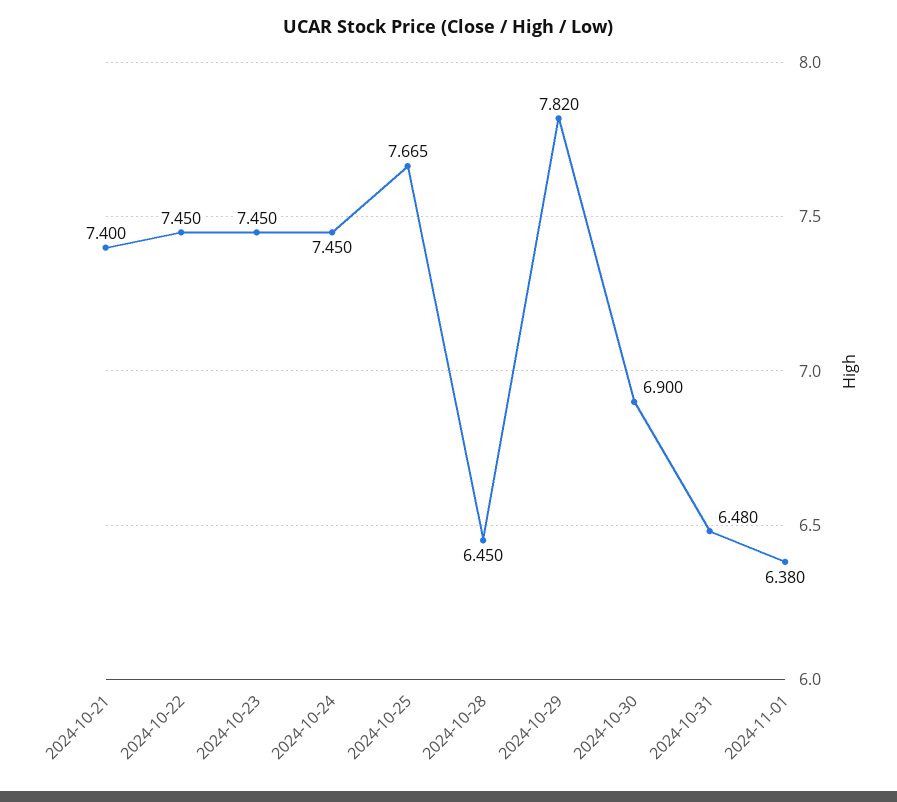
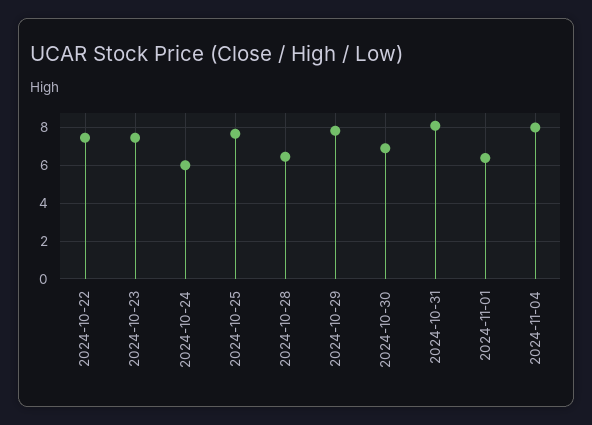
2024-10-21: 7.4 -> none
2024-10-24: 7.45 -> 6
2024-10-31: 6.48 -> 8
2024-11-04: none -> 8

